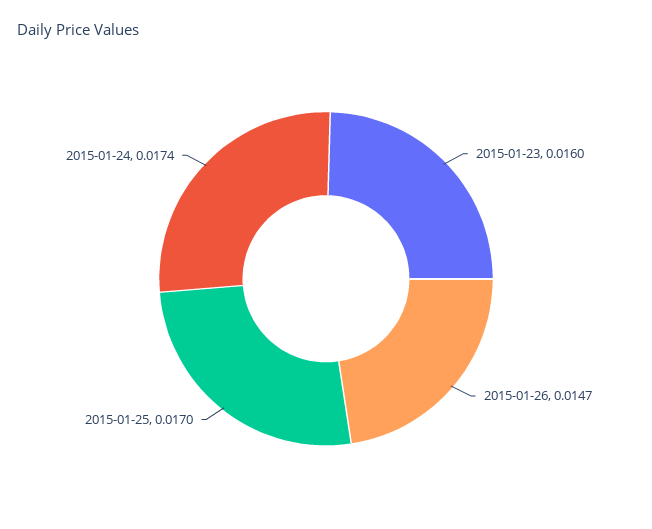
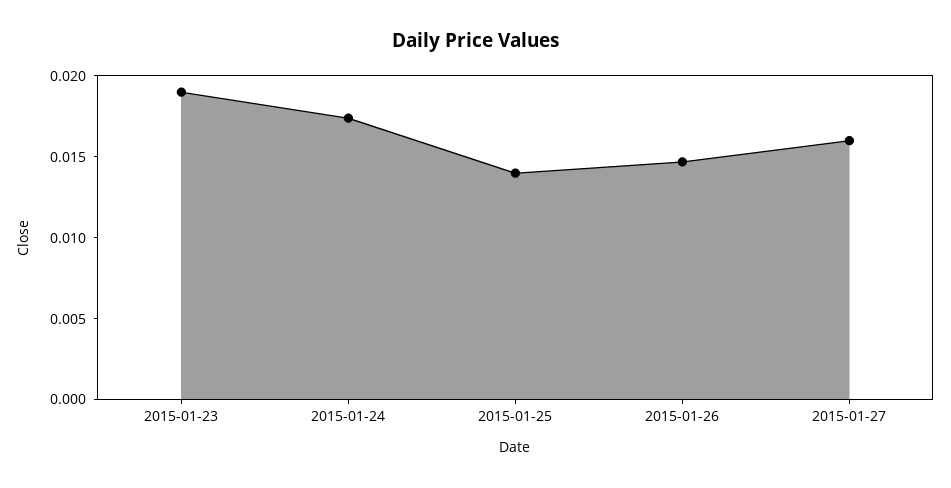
2015-01-23: 0.016 -> 0.019
2015-01-25: 0.017 -> 0.014
2015-01-27: none -> 0.016

